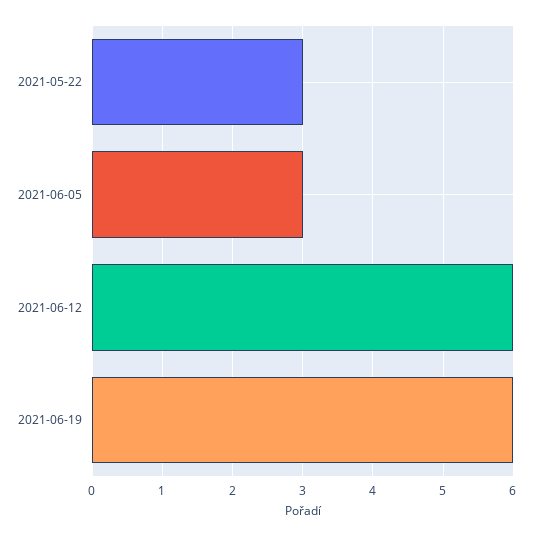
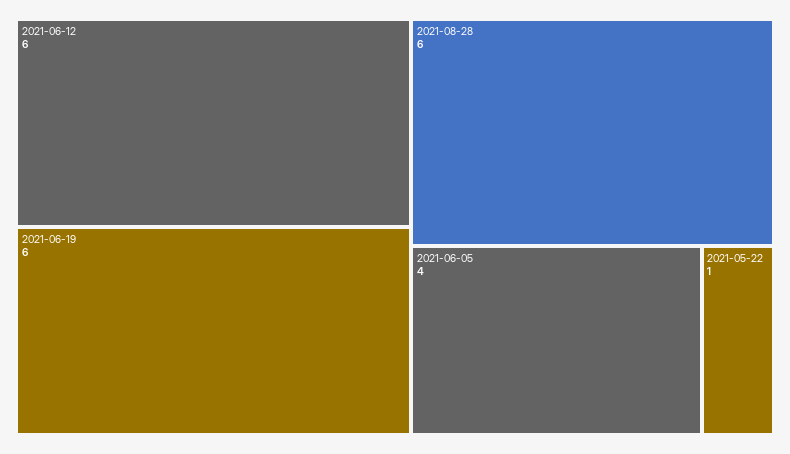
2021-05-22: 3 -> 1
2021-06-05: 3 -> 4
2021-08-28: none -> 6

